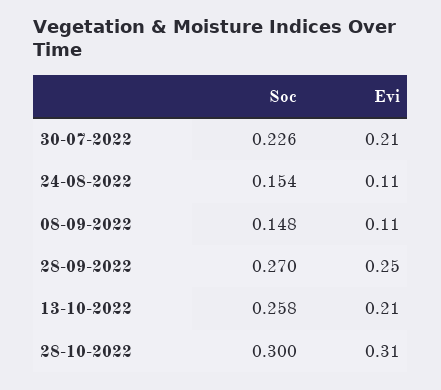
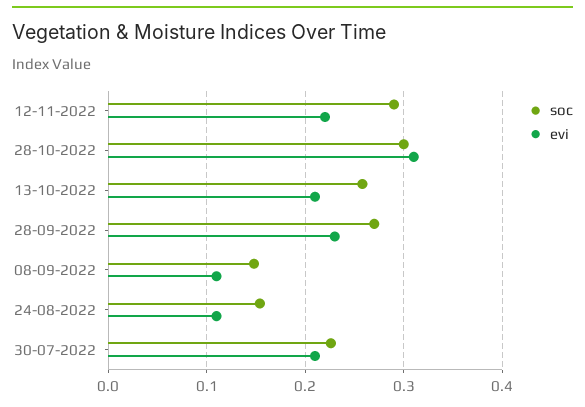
Evi, 28-09-2022: 0.25 -> 0.23
Soc, 12-11-2022: none -> 0.29
Evi, 12-11-2022: none -> 0.22

